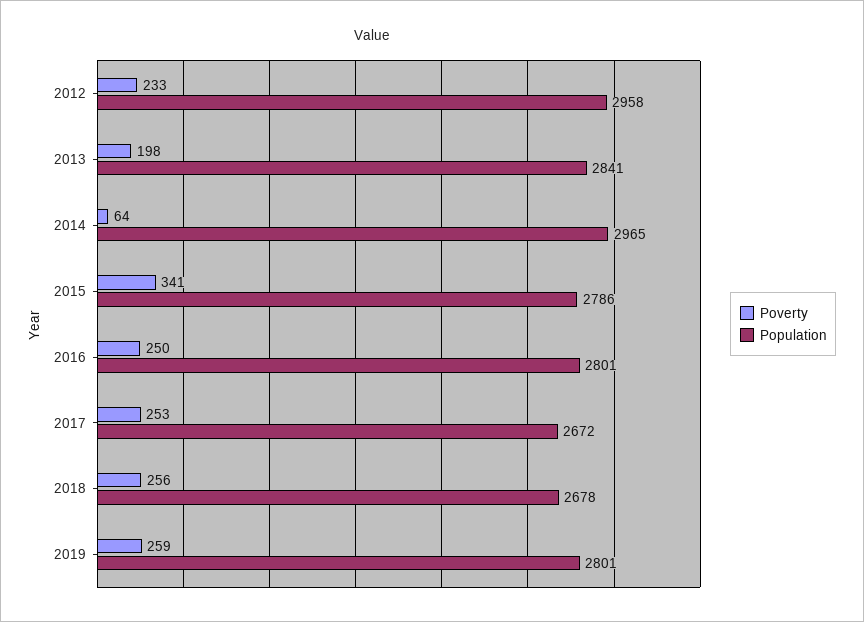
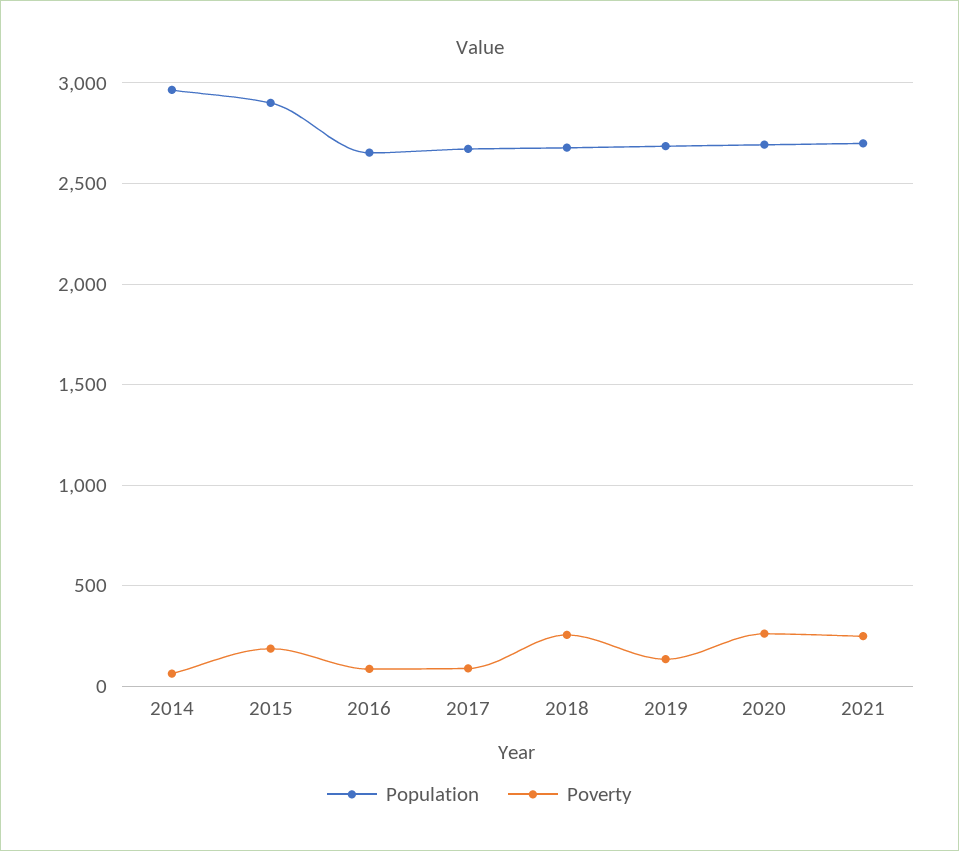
Poverty, 2012: 233 -> none
Population, 2012: 2958 -> none
Poverty, 2013: 198 -> none
Population, 2013: 2841 -> none
Poverty, 2015: 341 -> 200
Population, 2015: 2786 -> 2900
Poverty, 2016: 250 -> 100
Population, 2016: 2801 -> 2650
Poverty, 2017: 253 -> 100
Poverty, 2019: 259 -> 150
Population, 2019: 2801 -> 2700
Population, 2020: none -> 2700
Poverty, 2020: none -> 250
Population, 2021: none -> 2700
Poverty, 2021: none -> 250

